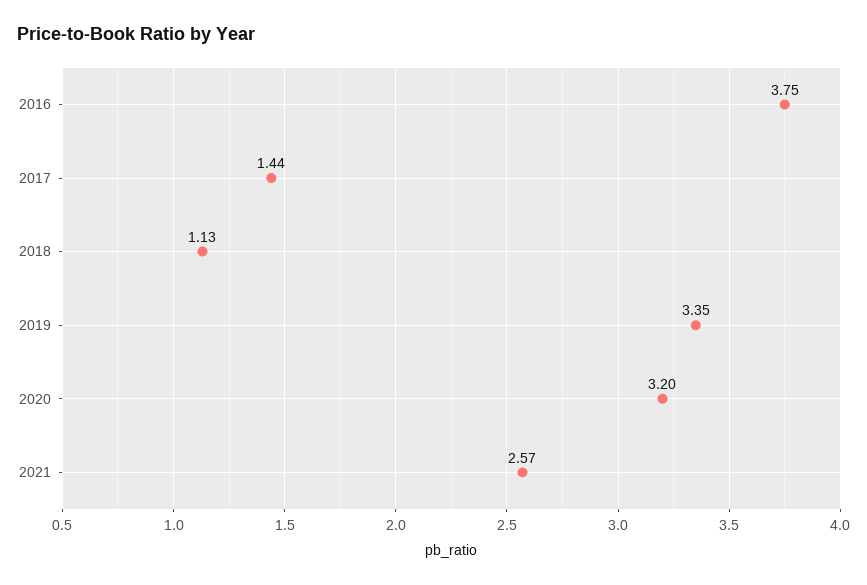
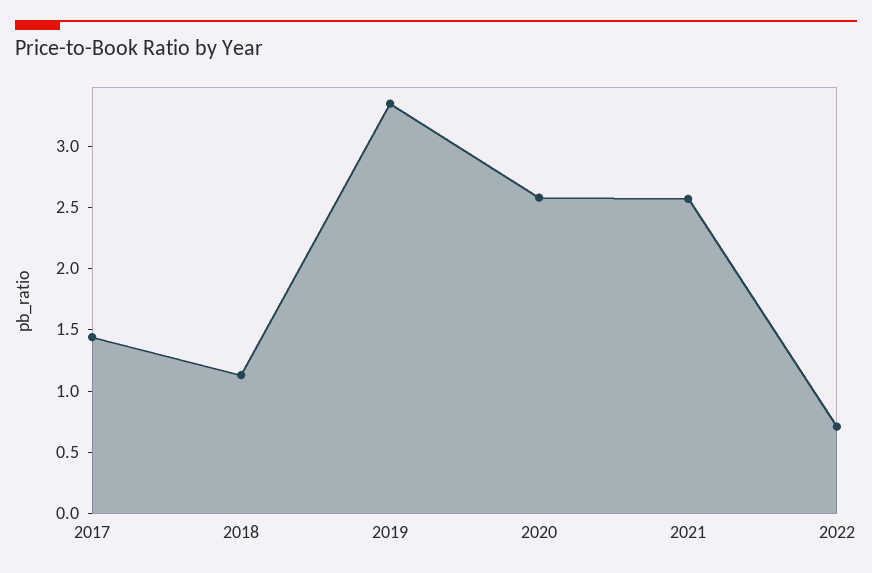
2016: 3.75 -> none
2020: 3.2 -> 2.6
2022: none -> 0.7

